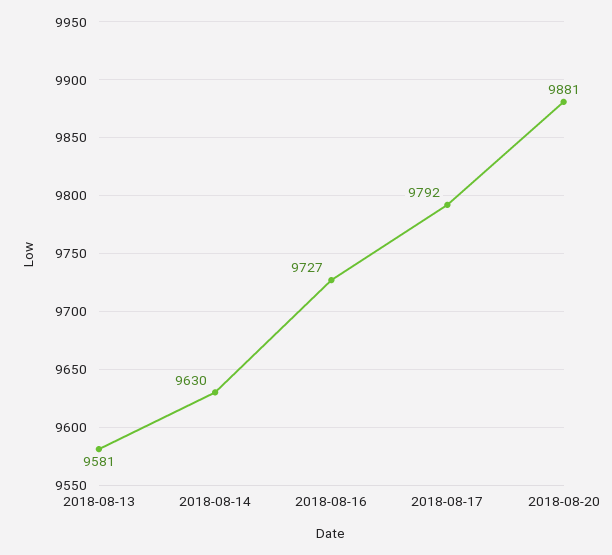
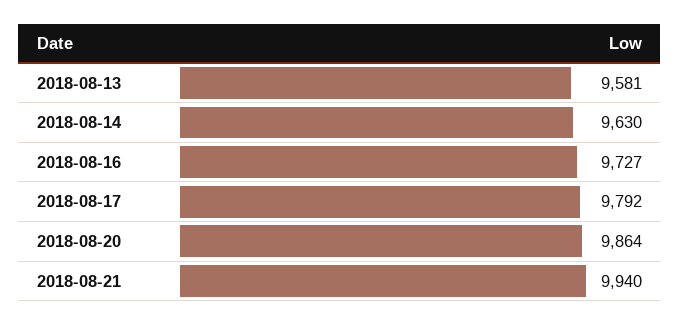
2018-08-20: 9881 -> 9864
2018-08-21: none -> 9940

